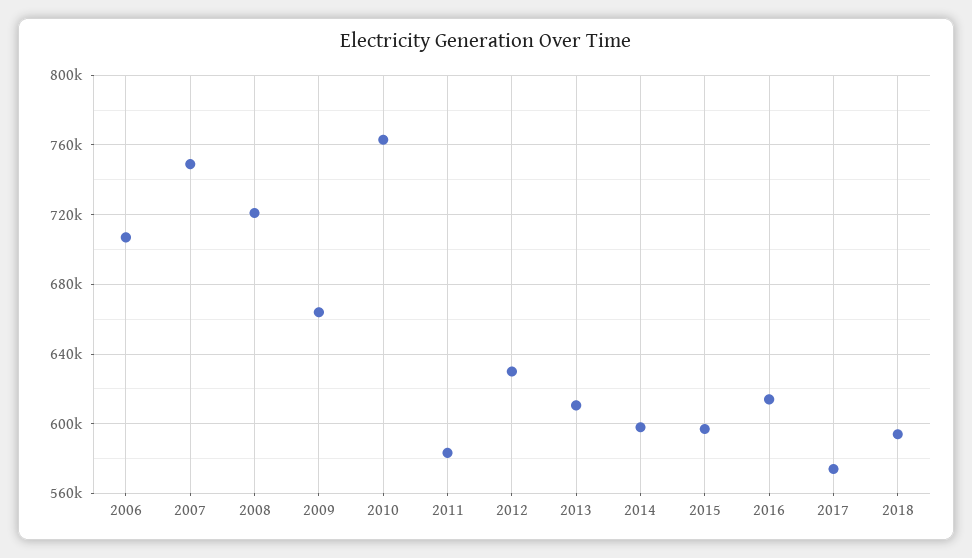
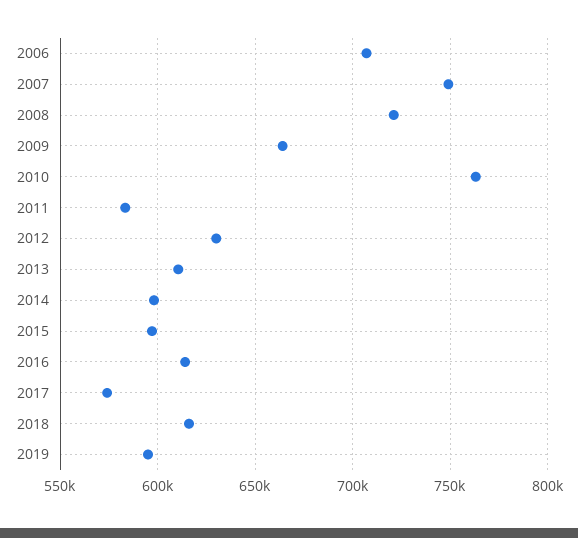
2018: 595000 -> 615000
2019: none -> 595000

